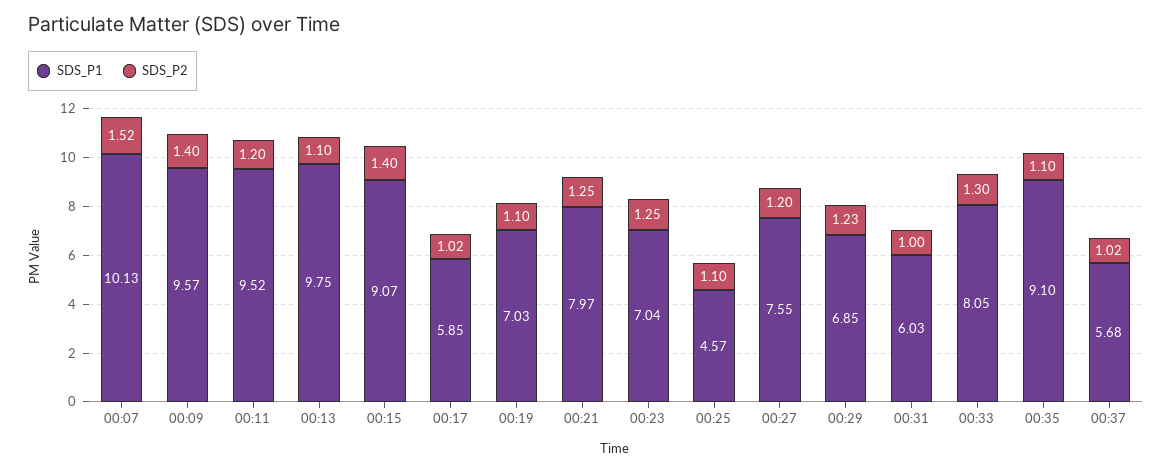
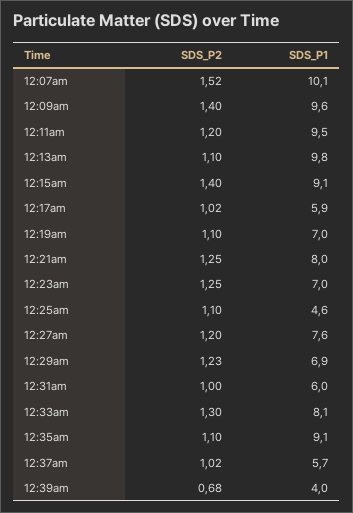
SDS_P2, 12:39am: none -> 0.68
SDS_P1, 12:39am: none -> 4

